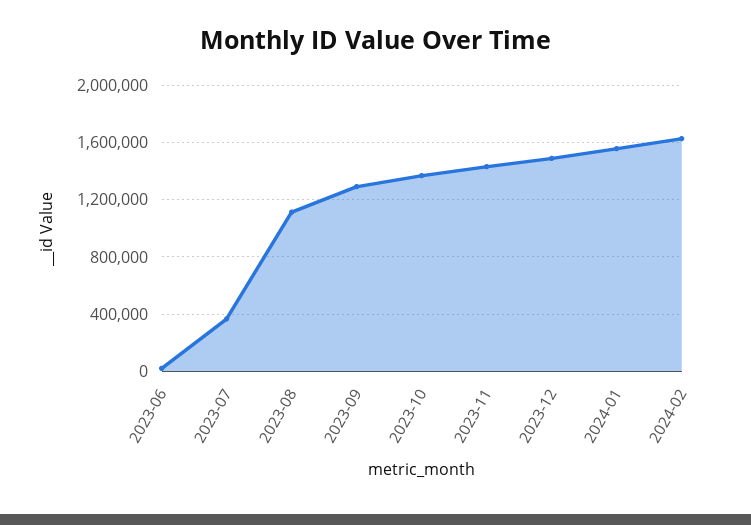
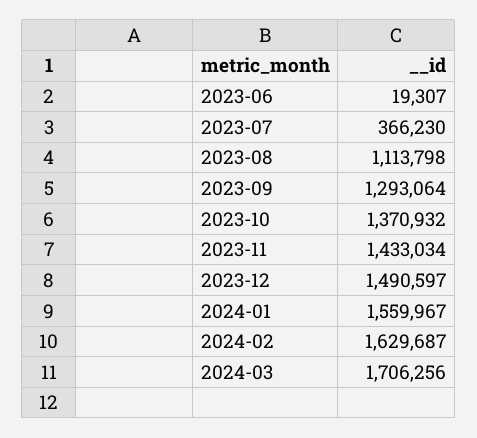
2024-03: none -> 1706256

